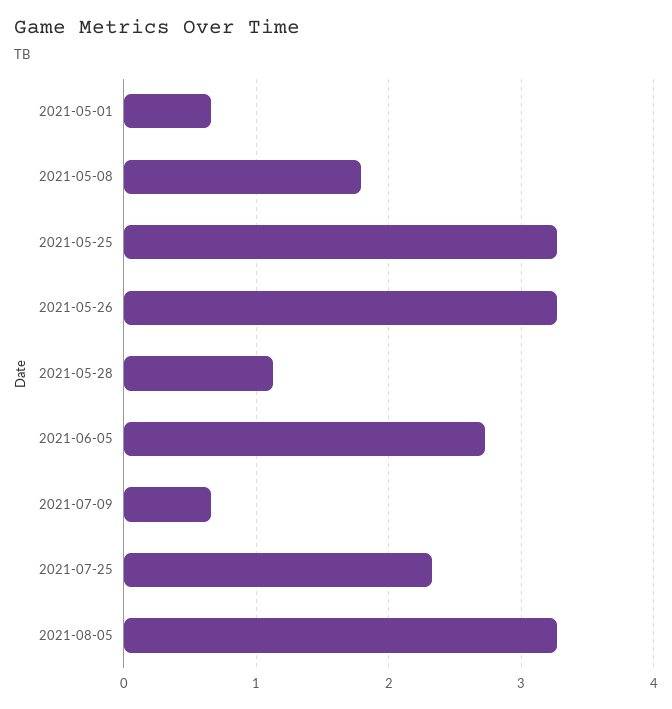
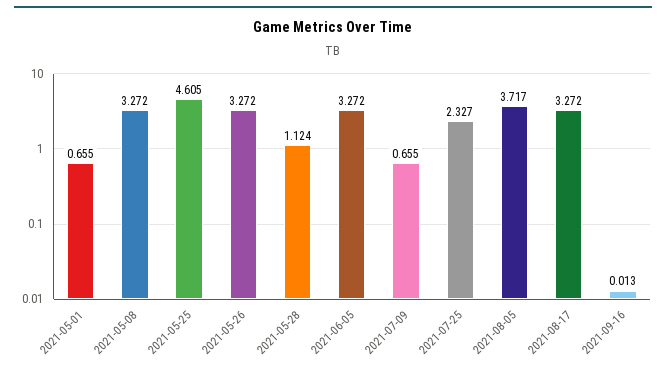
2021-05-08: 1.8 -> 3.272
2021-05-25: 3.3 -> 4.605
2021-06-05: 2.7 -> 3.272
2021-08-05: 3.3 -> 3.717
2021-08-17: none -> 3.272
2021-09-16: none -> 0.013

